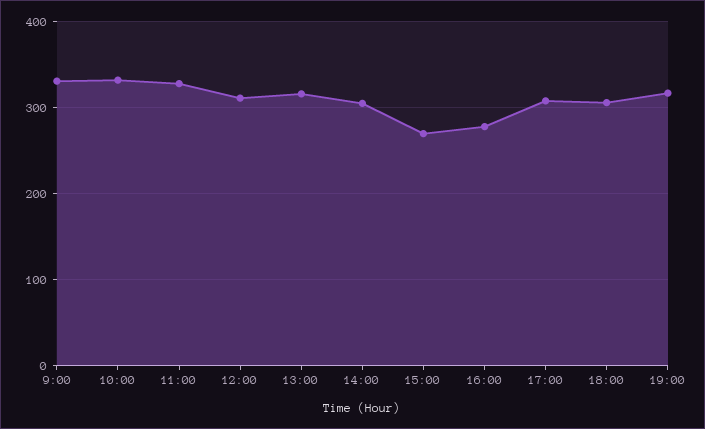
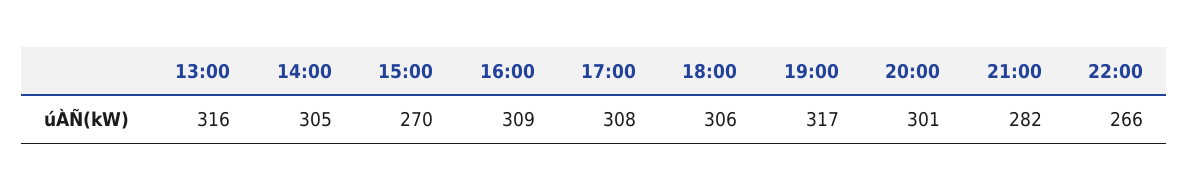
9:00: 330 -> none
10:00: 330 -> none
11:00: 330 -> none
12:00: 310 -> none
16:00: 280 -> 309
20:00: none -> 301
21:00: none -> 282
22:00: none -> 266

